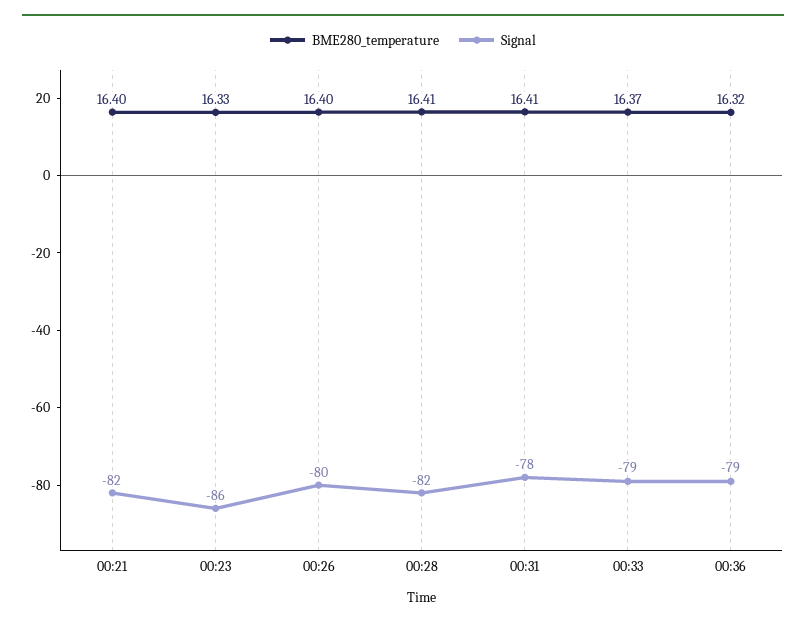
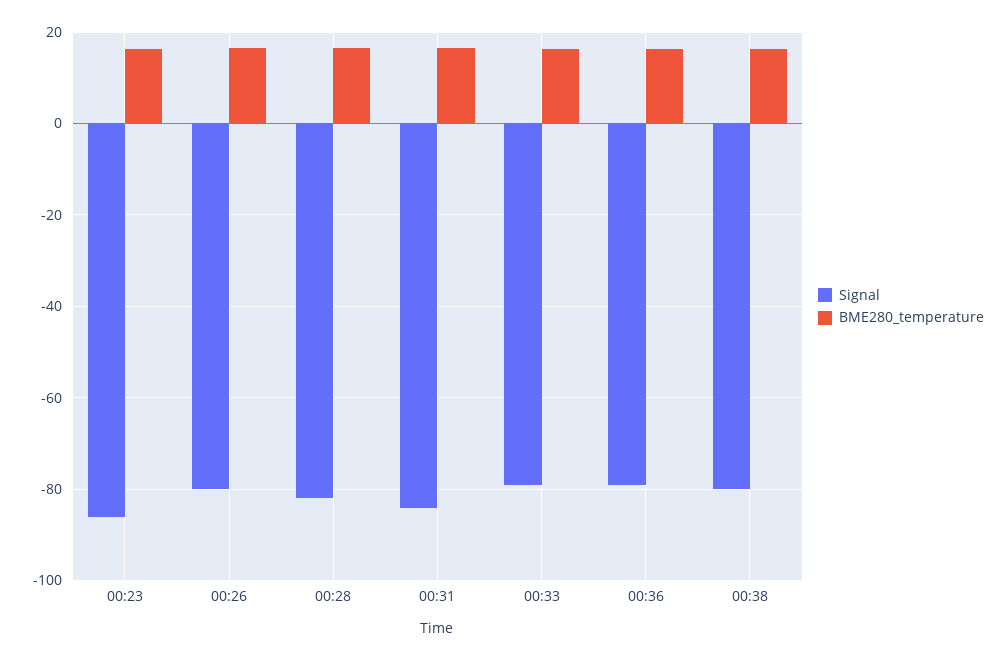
BME280_temperature, 00:21: 16.4 -> none
Signal, 00:21: -82 -> none
Signal, 00:31: -78 -> -84
Signal, 00:38: none -> -80
BME280_temperature, 00:38: none -> 16

